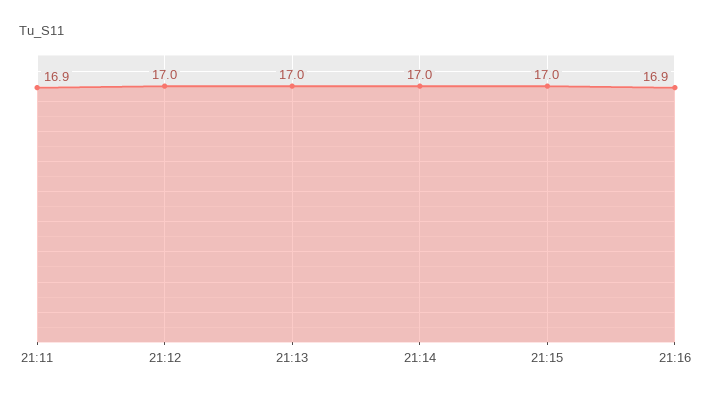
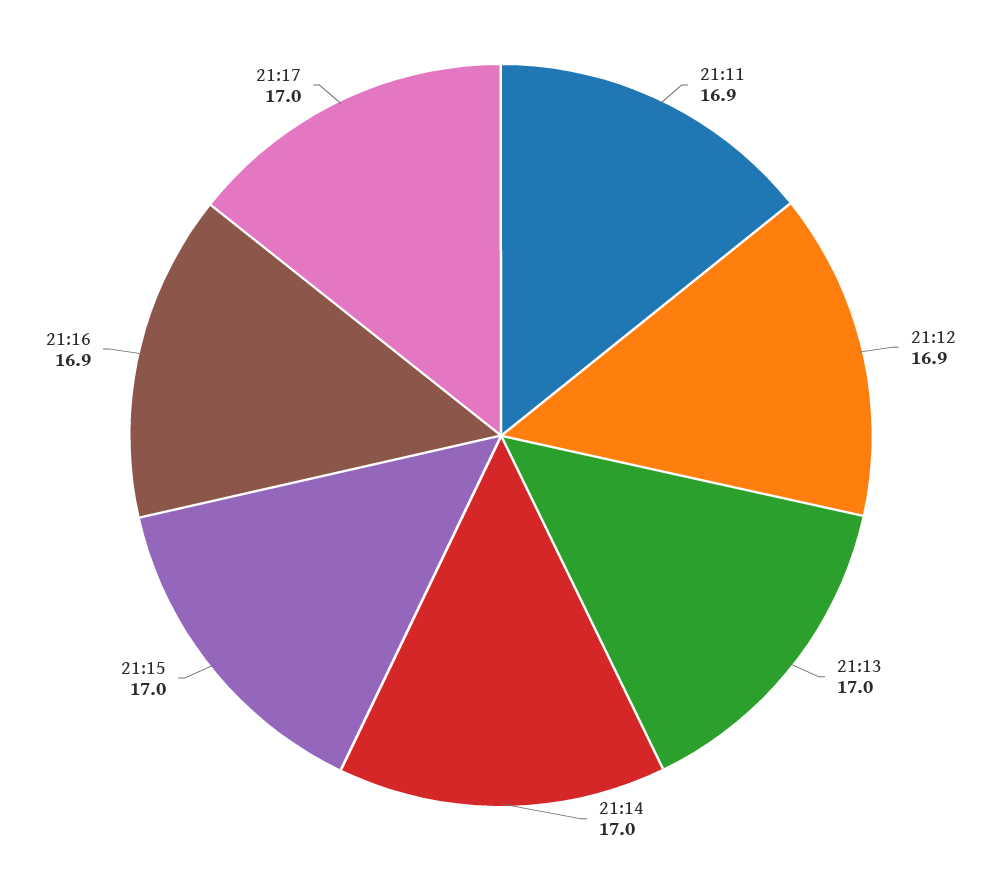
21:12: 17 -> 16.9
21:17: none -> 17

